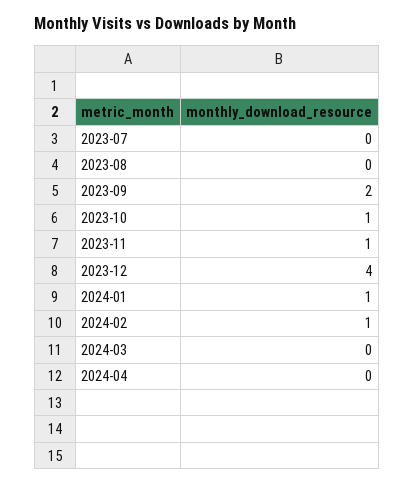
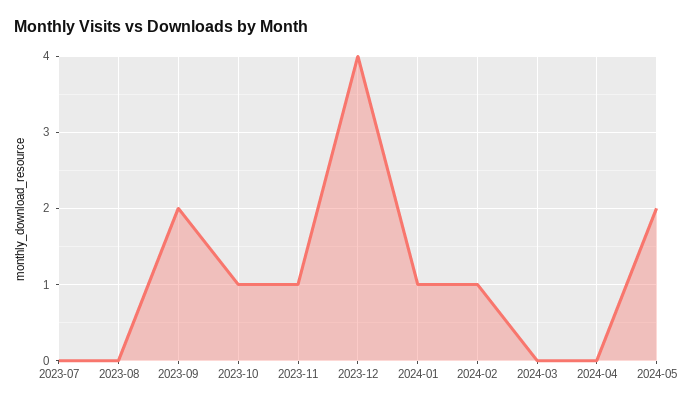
2024-05: none -> 2

